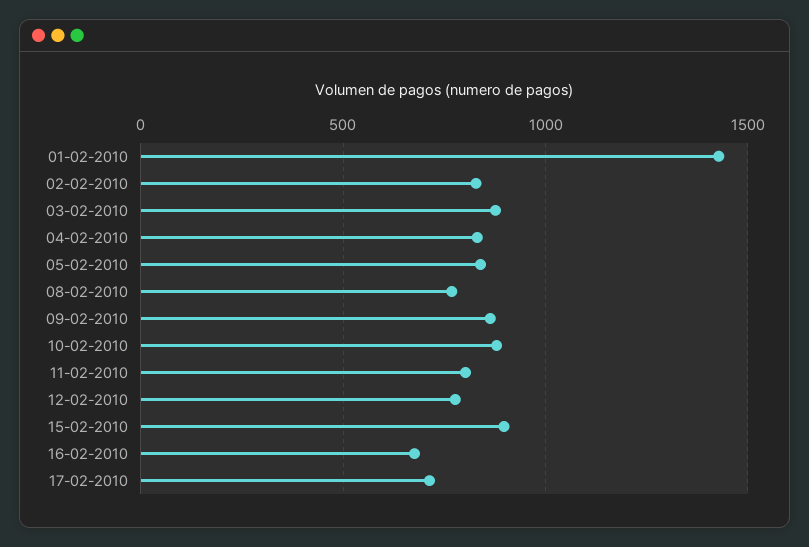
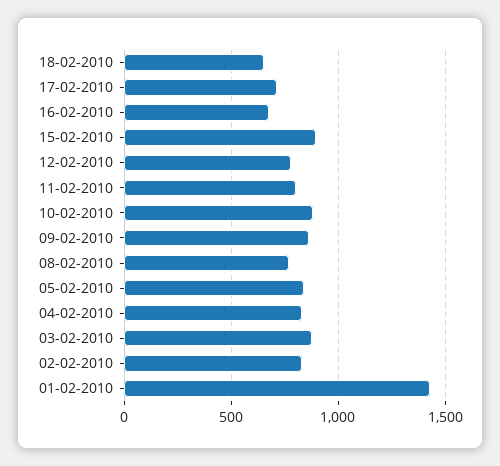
18-02-2010: none -> 650

